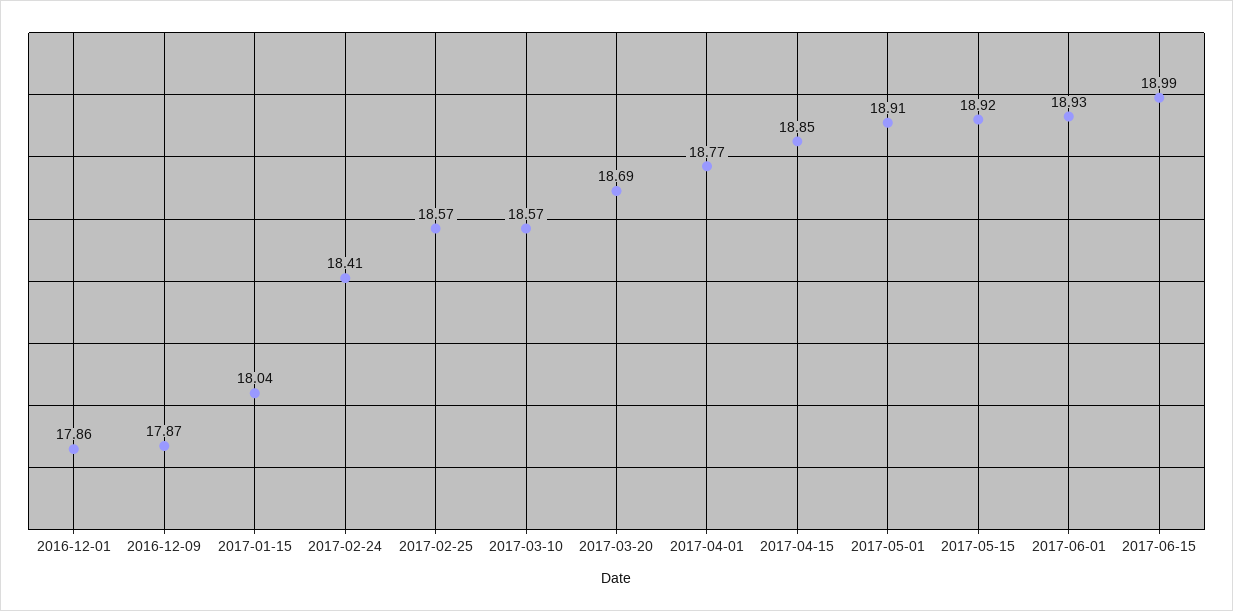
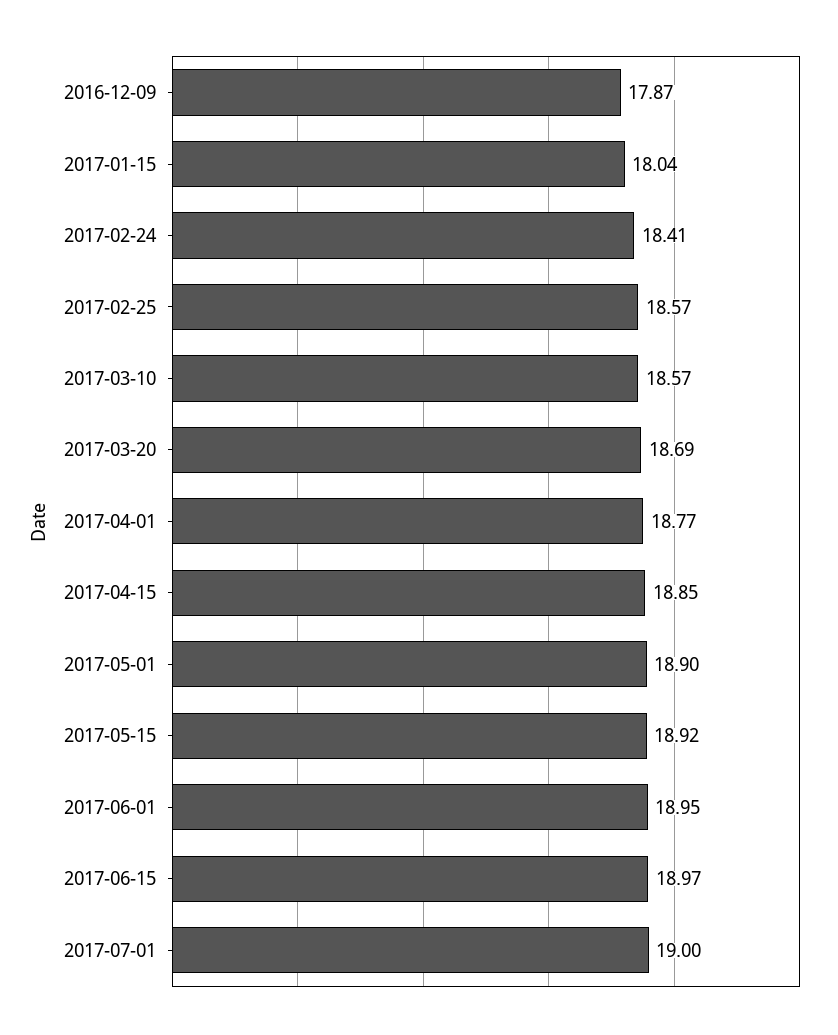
2016-12-01: 17.86 -> none
2017-05-01: 18.91 -> 18.9
2017-06-01: 18.93 -> 18.95
2017-06-15: 18.99 -> 18.97
2017-07-01: none -> 19

